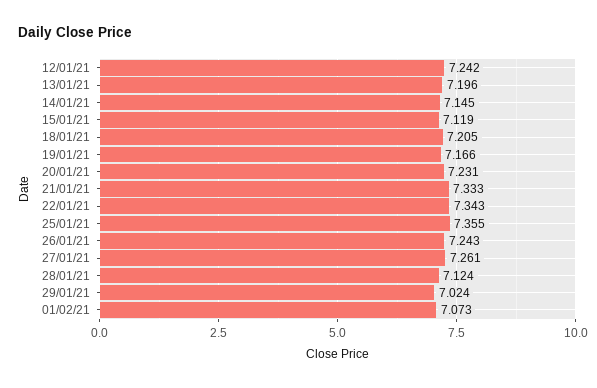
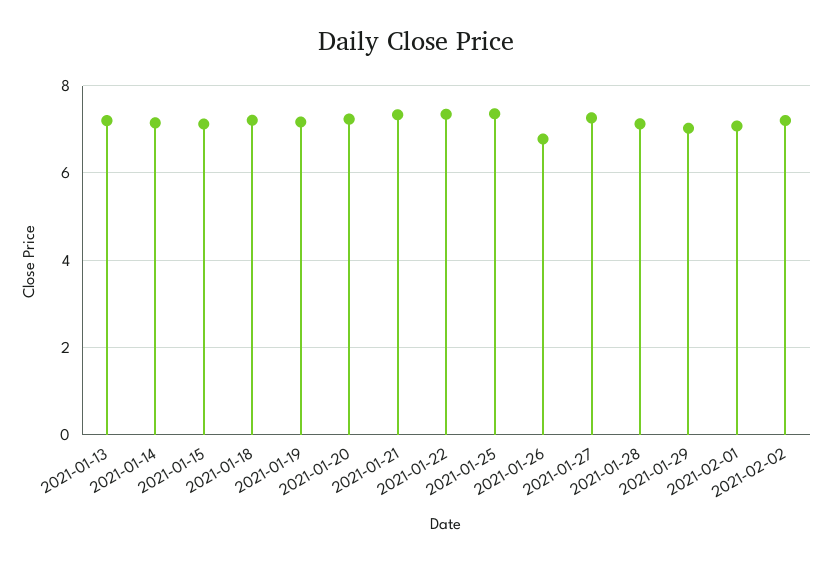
12/01/21: 7.242 -> none
26/01/21: 7.243 -> 6.8
2021-02-02: none -> 7.2

